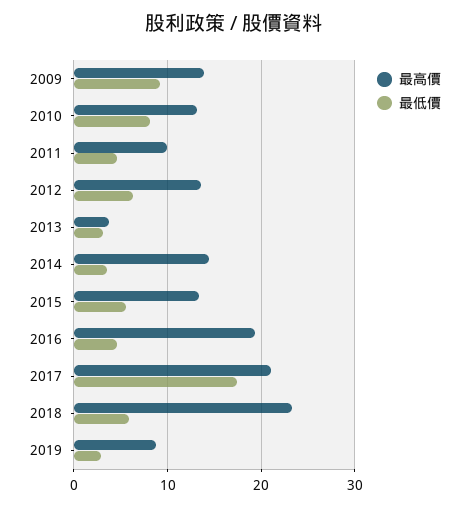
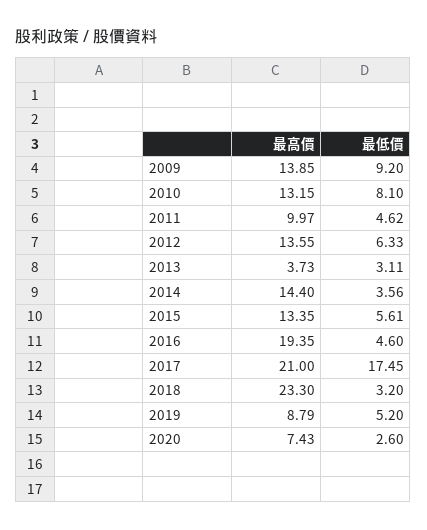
最低價, 2018: 6 -> 3.2
最低價, 2019: 3 -> 5.2
最高價, 2020: none -> 7.43
最低價, 2020: none -> 2.6

